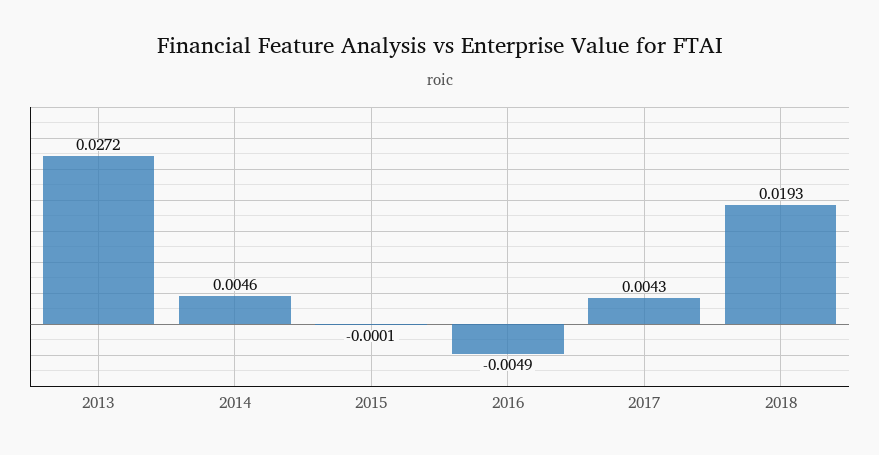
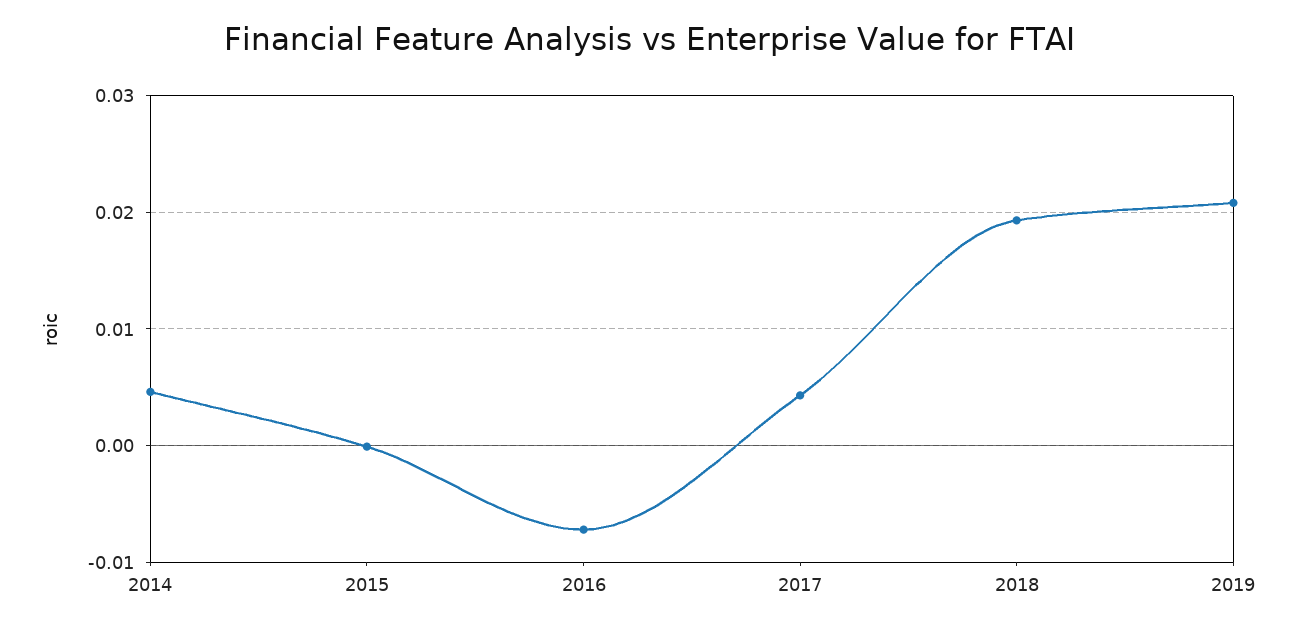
2013: 0.0272 -> none
2016: -0.0049 -> -0.007
2019: none -> 0.021

